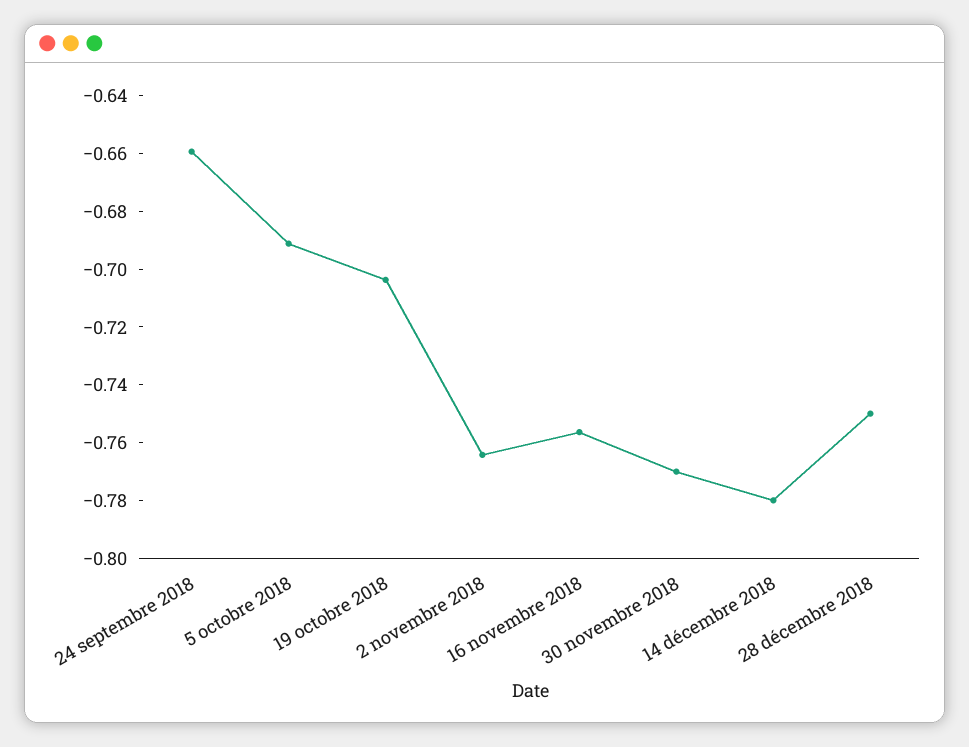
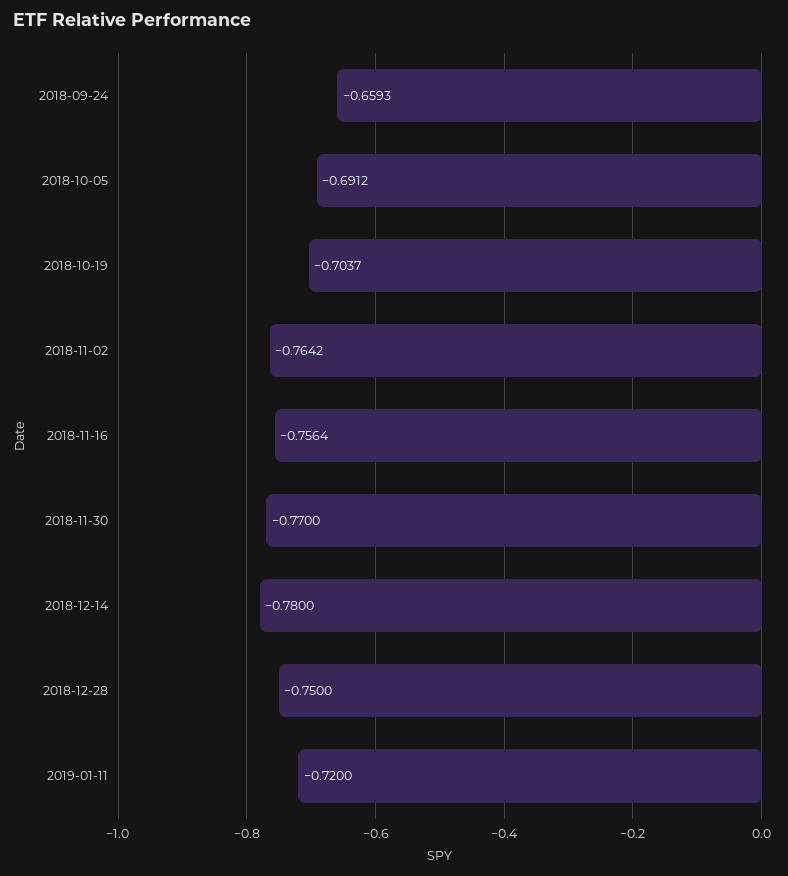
2019-01-11: none -> -0.72

